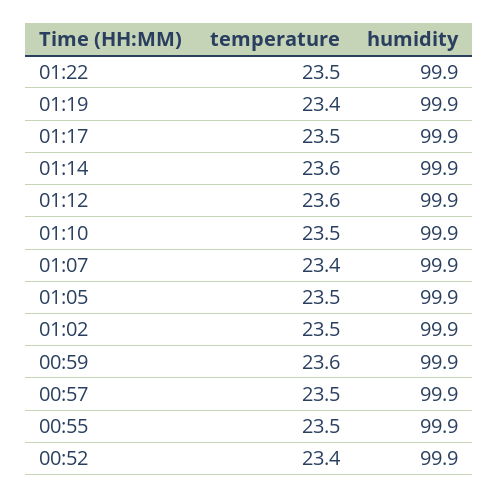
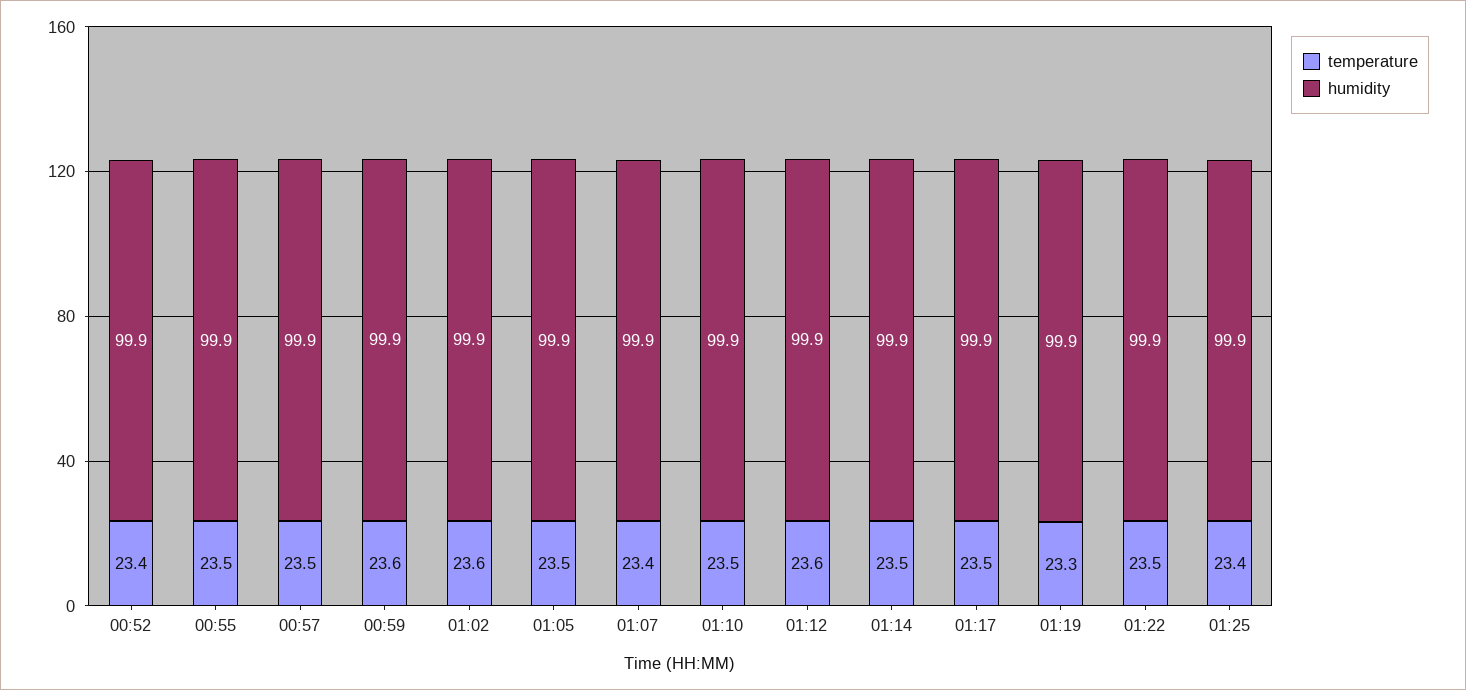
temperature, 01:19: 23.4 -> 23.3
temperature, 01:14: 23.6 -> 23.5
temperature, 01:02: 23.5 -> 23.6
temperature, 01:25: none -> 23.4
humidity, 01:25: none -> 99.9

